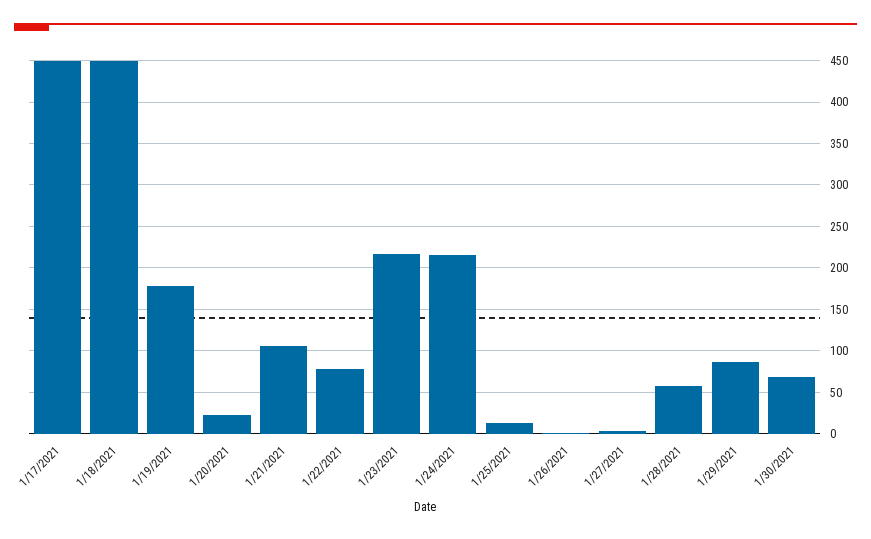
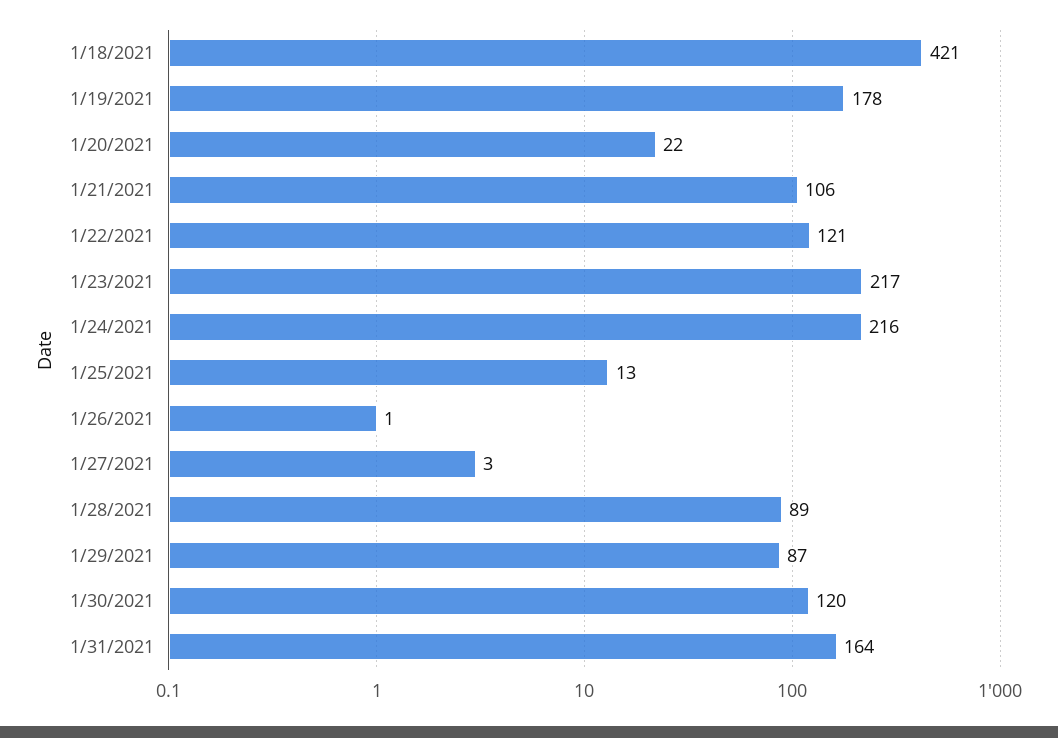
1/17/2021: 450 -> none
1/18/2021: 450 -> 421
1/22/2021: 80 -> 121
1/28/2021: 60 -> 89
1/30/2021: 70 -> 120
1/31/2021: none -> 164

